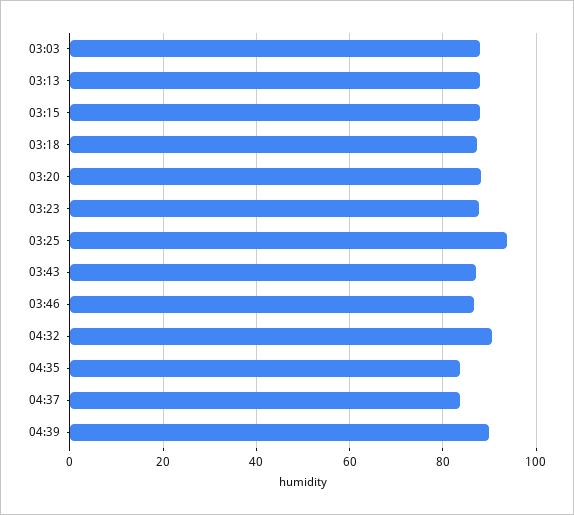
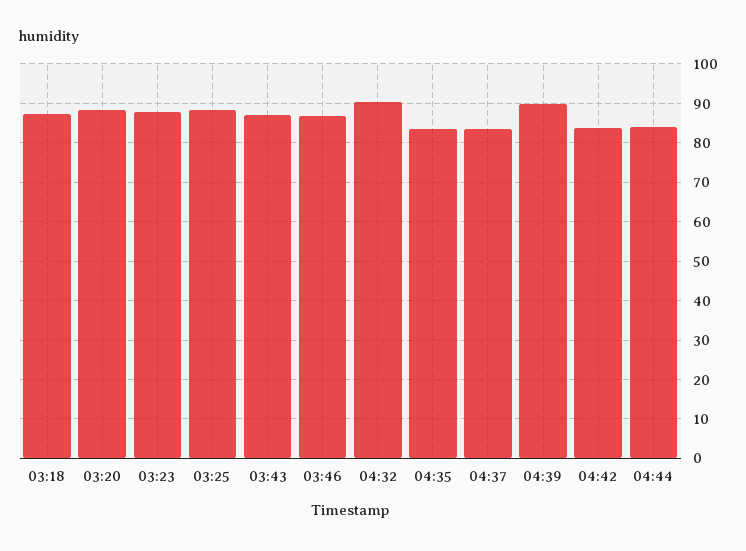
03:03: 88 -> none
03:13: 88 -> none
03:15: 88 -> none
03:25: 94 -> 88
04:42: none -> 84
04:44: none -> 84

